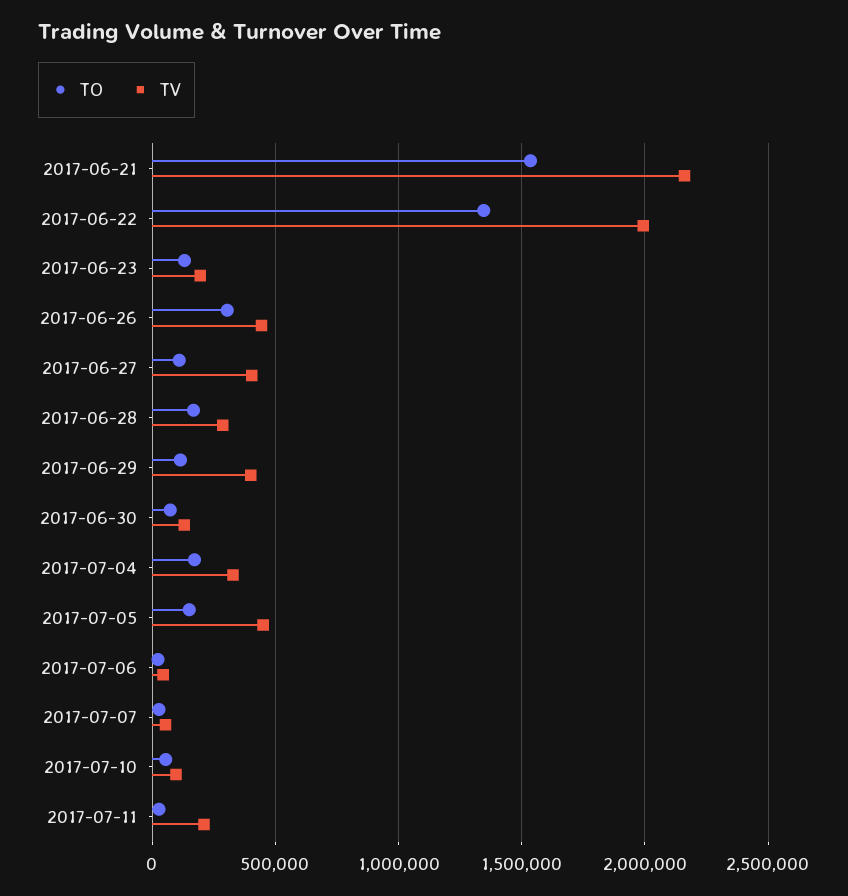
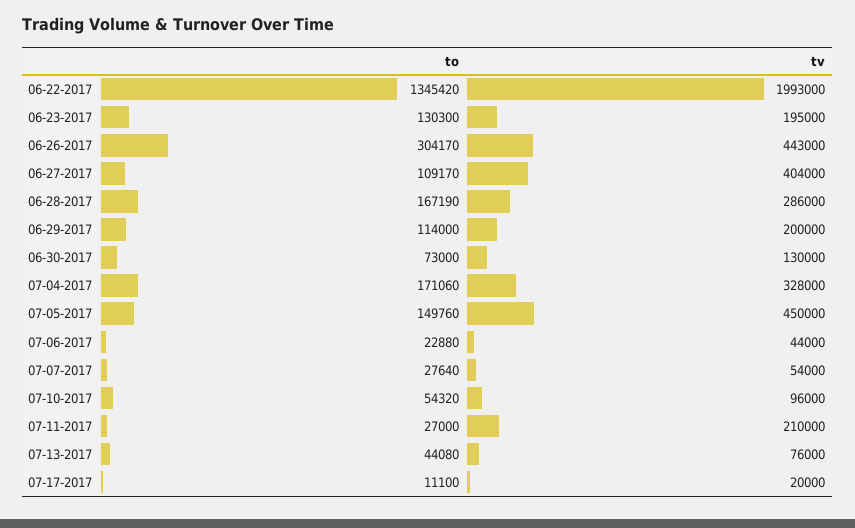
TO, 2017-06-21: 1550000 -> none
TV, 2017-06-21: 2150000 -> none
TV, 2017-06-29: 400000 -> 200000
TO, 07-13-2017: none -> 44080
TV, 07-13-2017: none -> 76000
TO, 07-17-2017: none -> 11100
TV, 07-17-2017: none -> 20000

